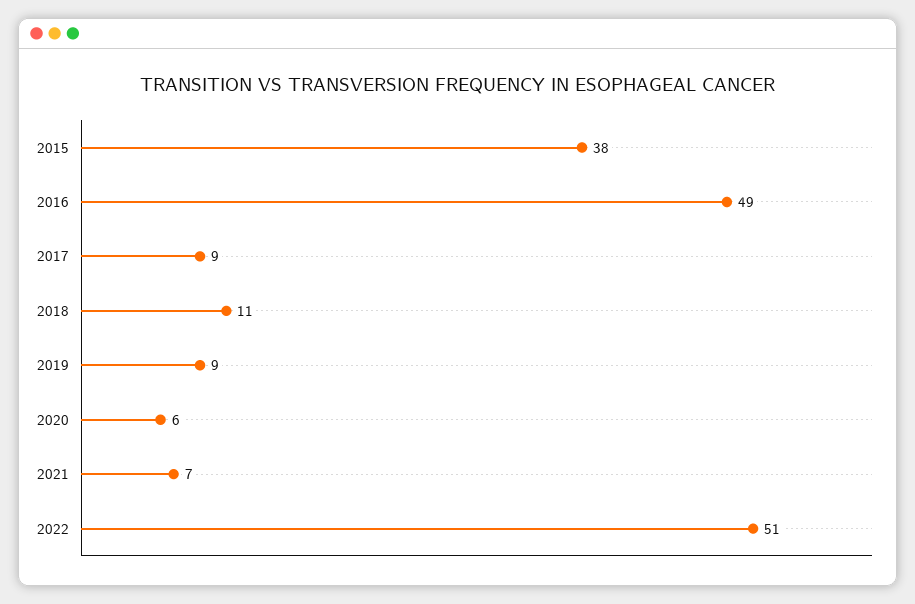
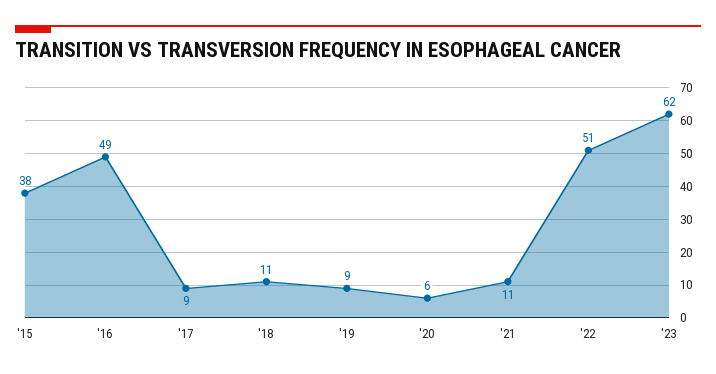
2021: 7 -> 11
'23: none -> 62

